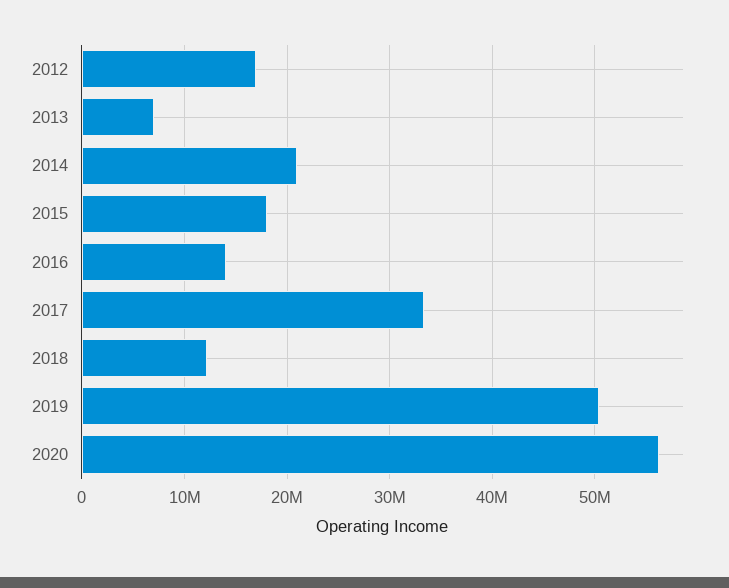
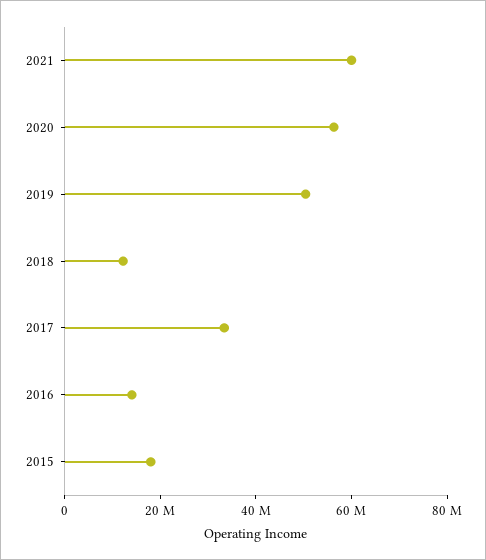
2012: 17000000 -> none
2013: 7000000 -> none
2014: 21000000 -> none
2021: none -> 60000000

